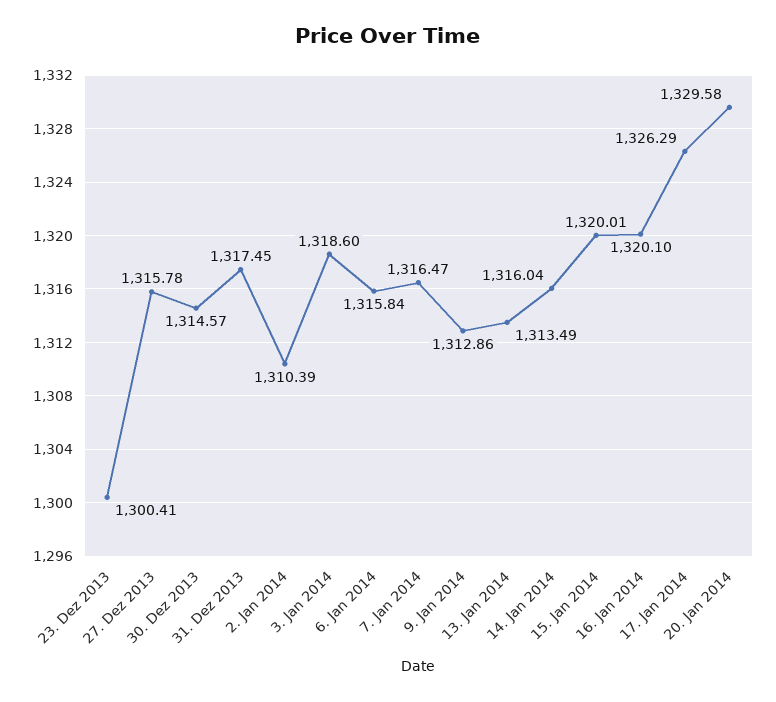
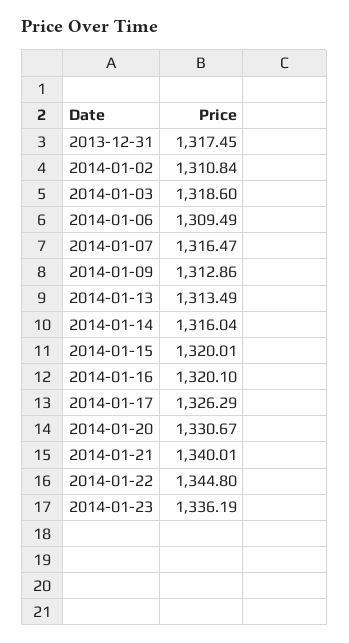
23. Dez 2013: 1300.41 -> none
27. Dez 2013: 1315.78 -> none
30. Dez 2013: 1314.57 -> none
2. Jan 2014: 1310.39 -> 1310.84
6. Jan 2014: 1315.84 -> 1309.49
20. Jan 2014: 1329.58 -> 1330.67
2014-01-21: none -> 1340.01
2014-01-22: none -> 1344.8
2014-01-23: none -> 1336.19

